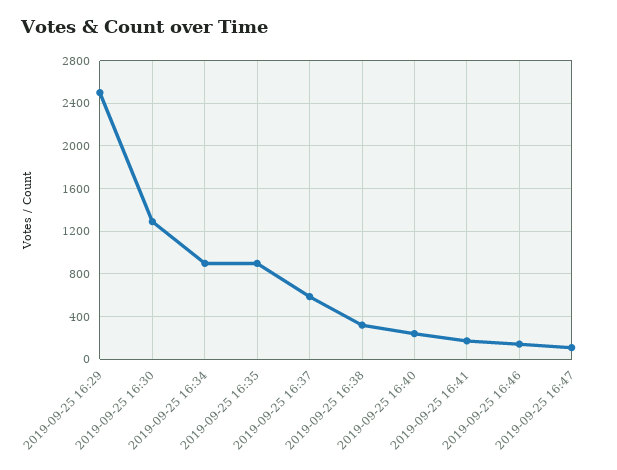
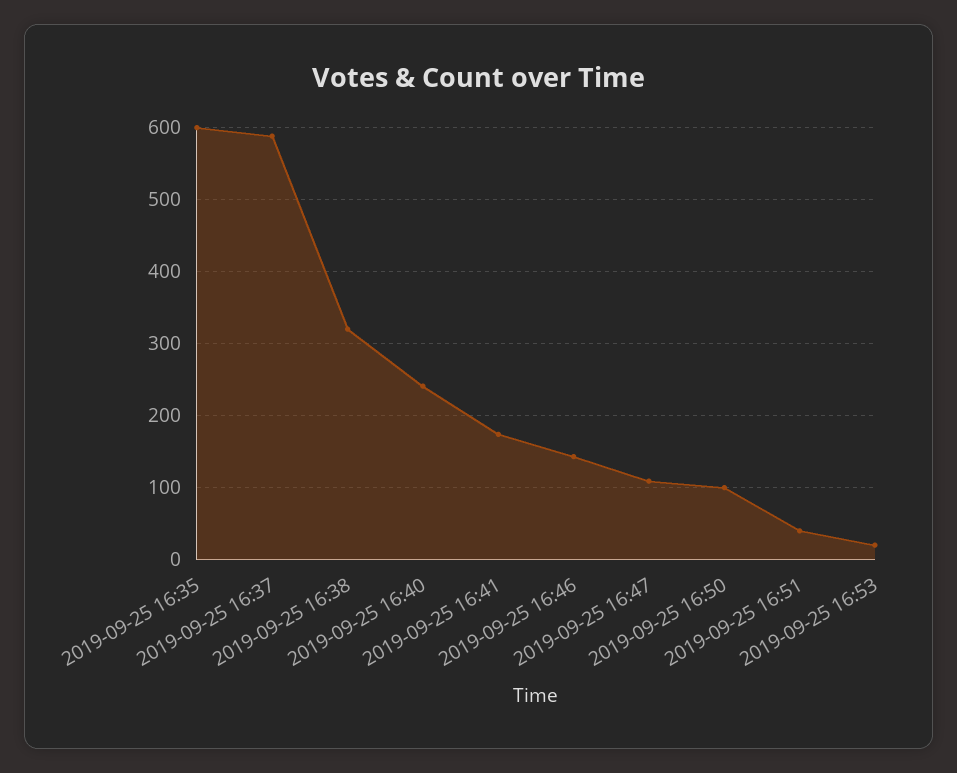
2019-09-25 16:29: 2500 -> none
2019-09-25 16:30: 1300 -> none
2019-09-25 16:34: 900 -> none
2019-09-25 16:35: 900 -> 600
2019-09-25 16:50: none -> 100
2019-09-25 16:51: none -> 40
2019-09-25 16:53: none -> 20

